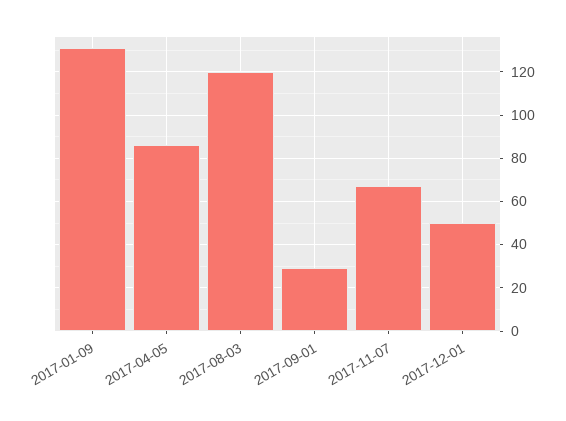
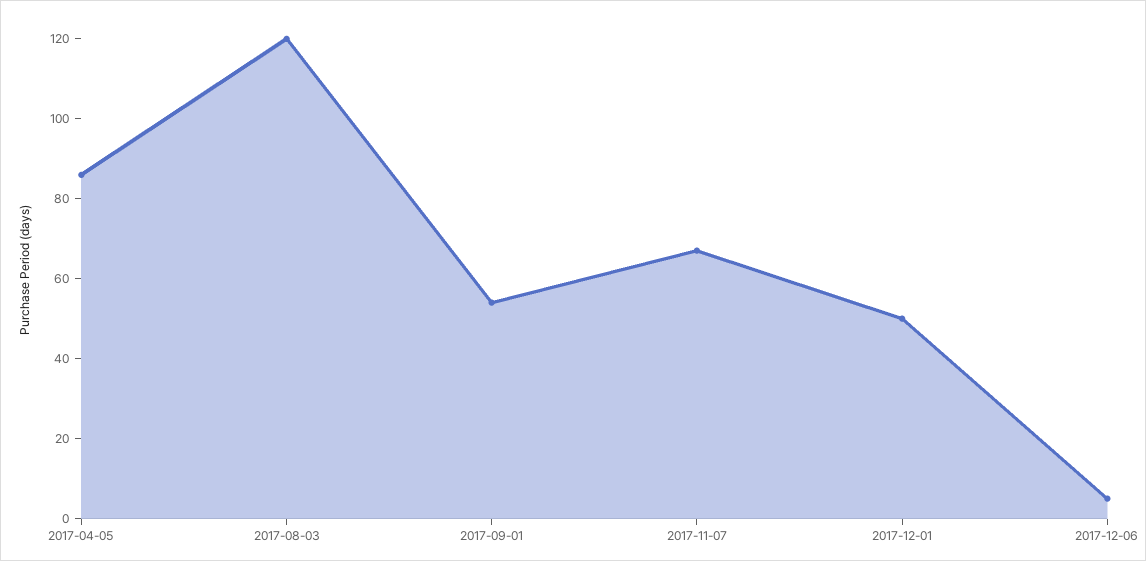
2017-01-09: 130 -> none
2017-09-01: 30 -> 55
2017-12-06: none -> 5

